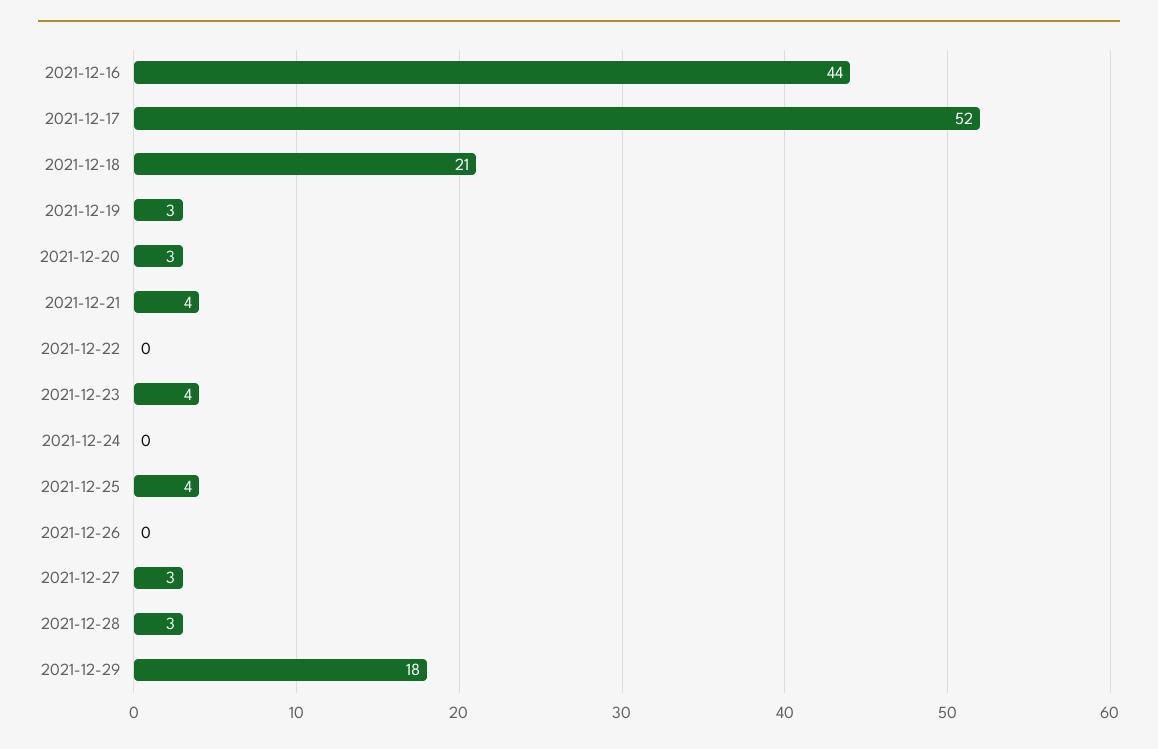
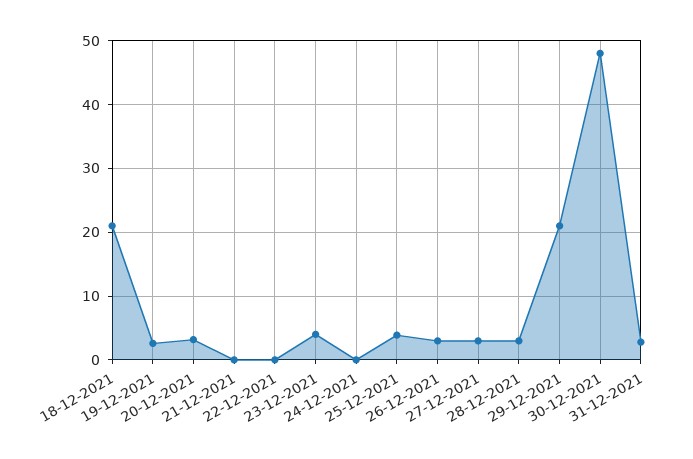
2021-12-16: 44 -> none
2021-12-17: 52 -> none
2021-12-21: 4 -> 0
2021-12-26: 0 -> 3
2021-12-29: 18 -> 21
30-12-2021: none -> 48
31-12-2021: none -> 3

